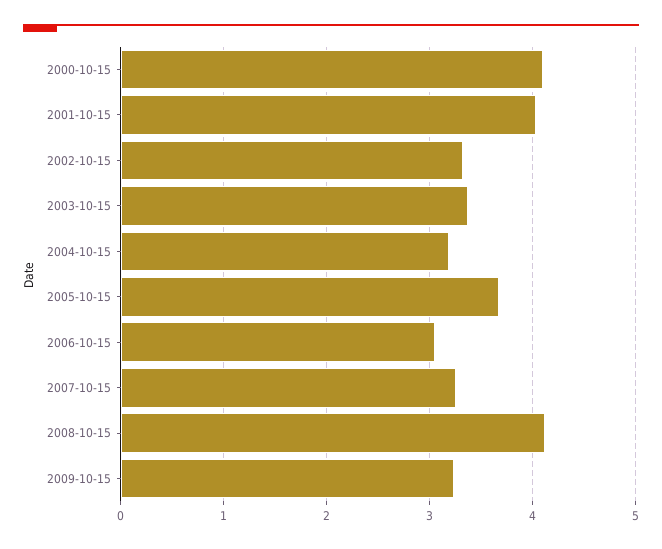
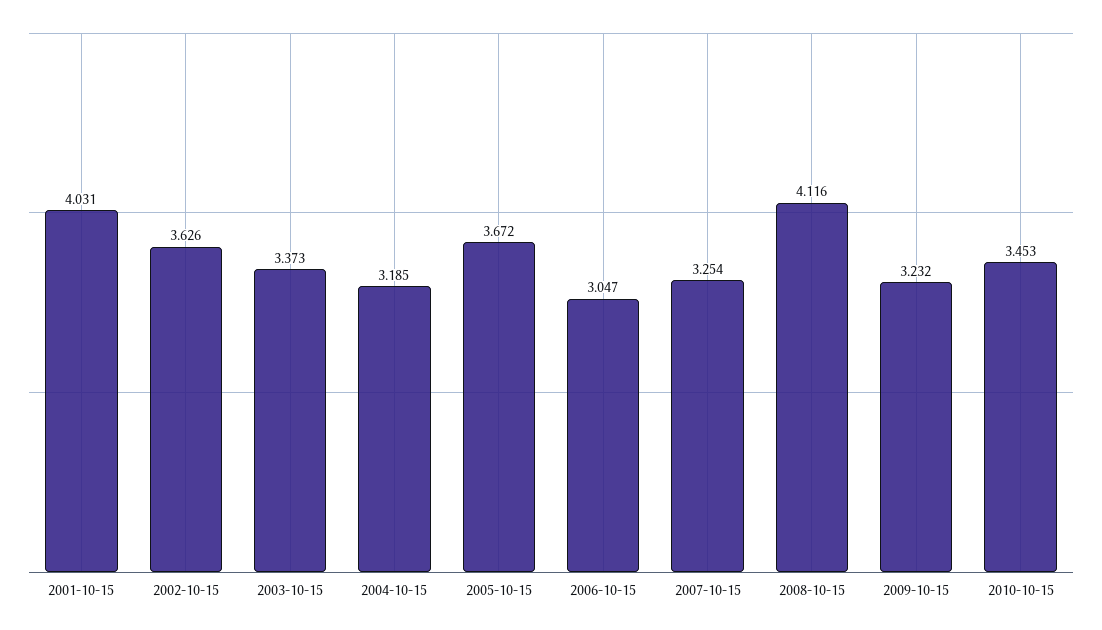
2000-10-15: 4.1 -> none
2002-10-15: 3.3 -> 3.626
2010-10-15: none -> 3.453

